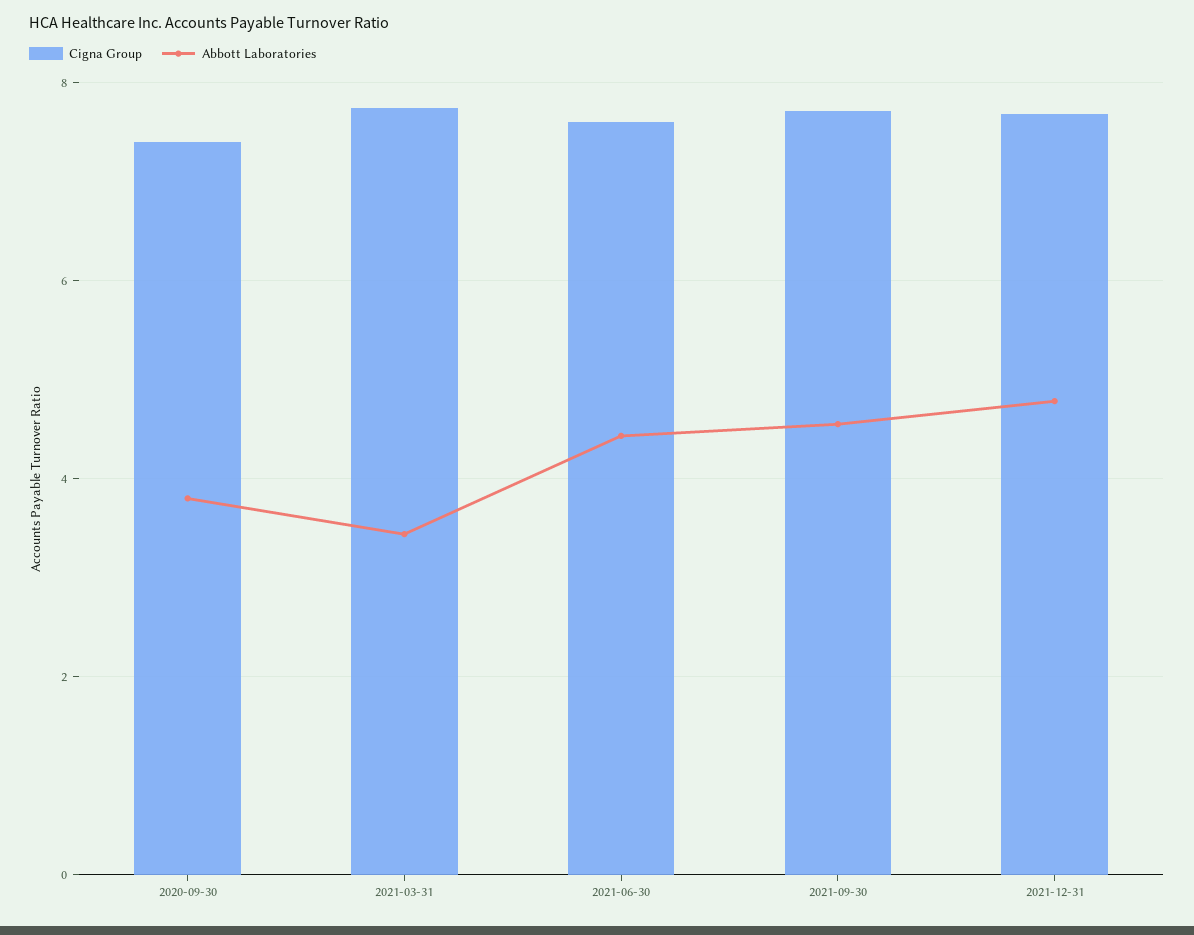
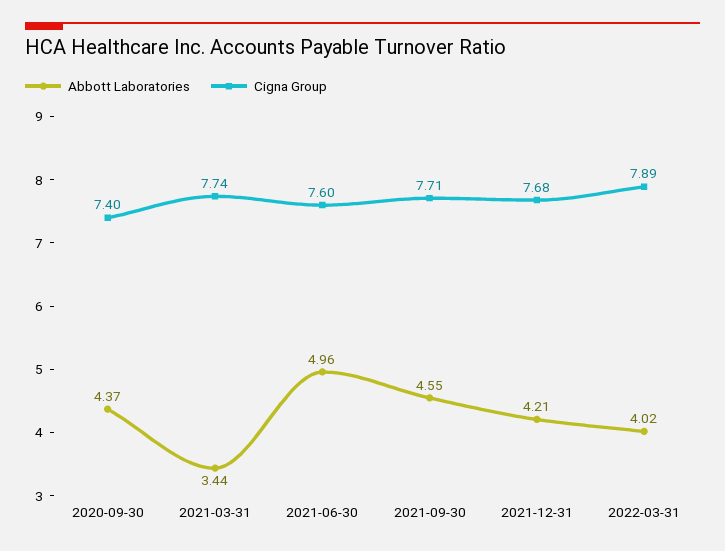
Abbott Laboratories, 2020-09-30: 3.8 -> 4.37
Abbott Laboratories, 2021-06-30: 4.4 -> 4.96
Abbott Laboratories, 2021-12-31: 4.8 -> 4.21
Abbott Laboratories, 2022-03-31: none -> 4.02
Cigna Group, 2022-03-31: none -> 7.89

